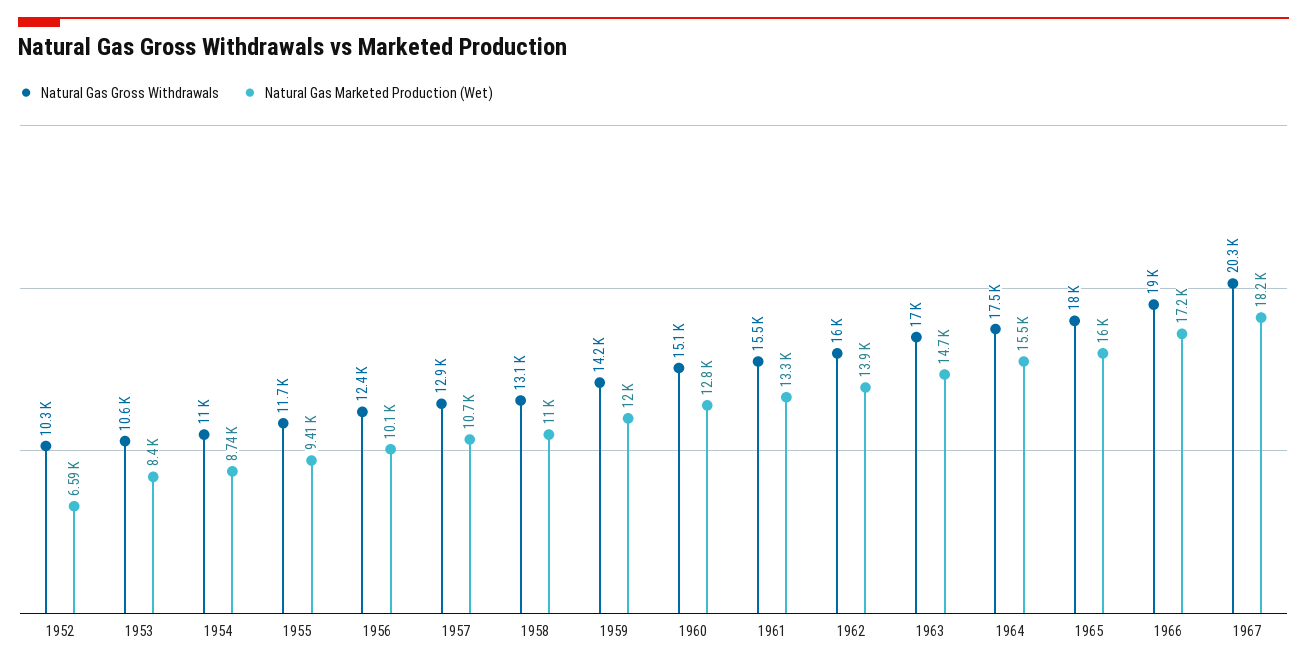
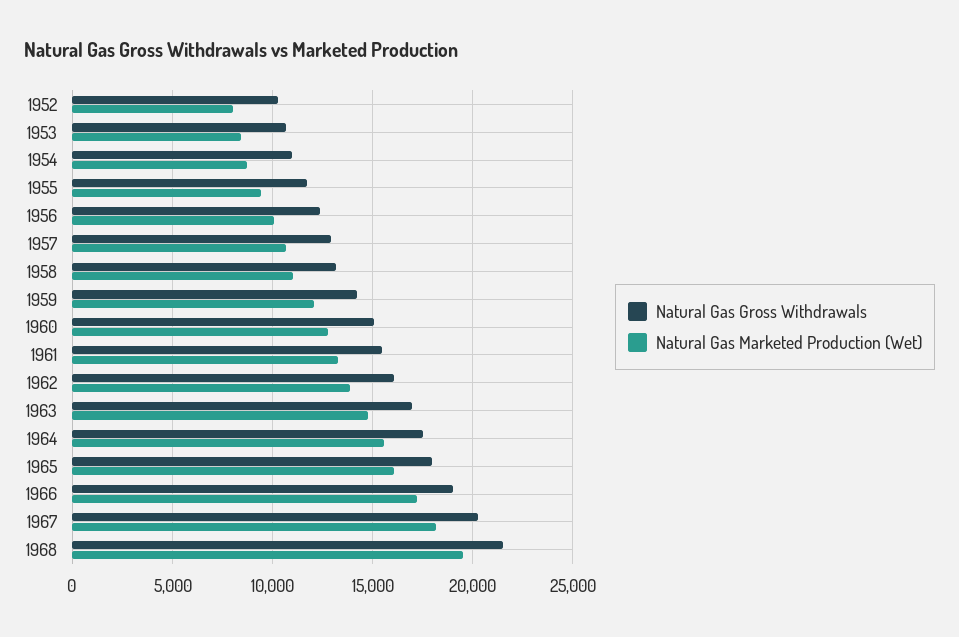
Natural Gas Marketed Production (Wet), 1952: 6590 -> 8000
Natural Gas Gross Withdrawals, 1968: none -> 21500
Natural Gas Marketed Production (Wet), 1968: none -> 19500

